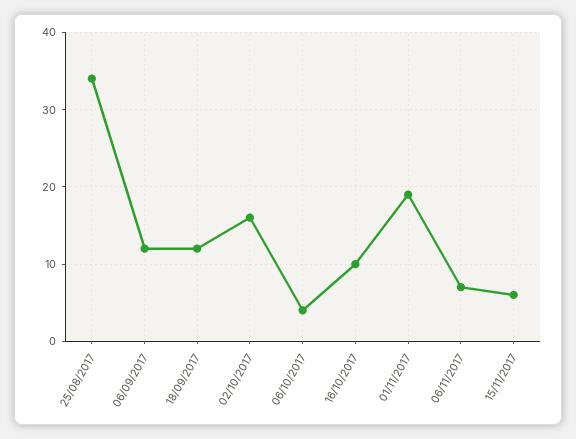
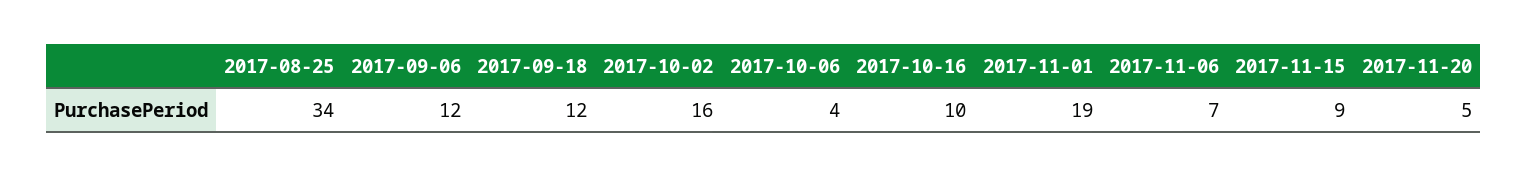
15/11/2017: 6 -> 9
2017-11-20: none -> 5

